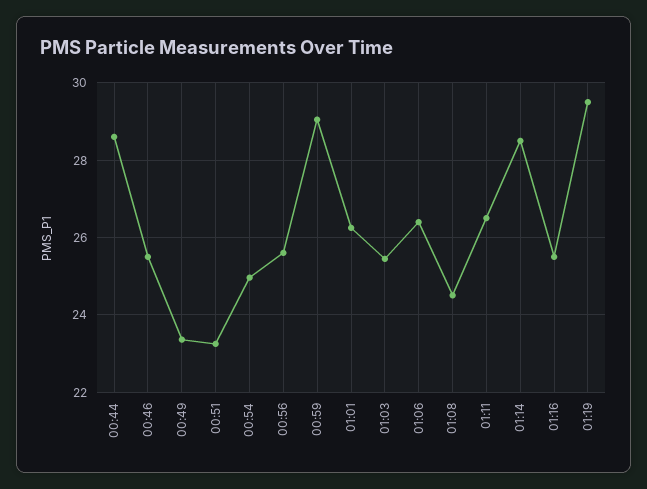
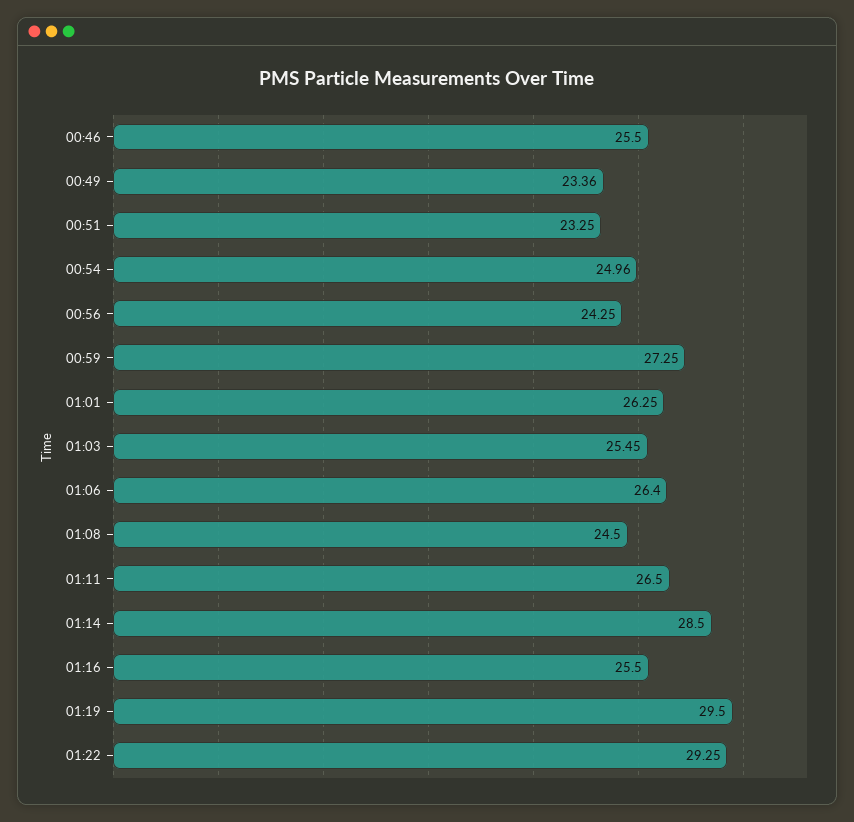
00:44: 28.6 -> none
00:56: 25.6 -> 24.25
00:59: 29 -> 27.25
01:22: none -> 29.25

